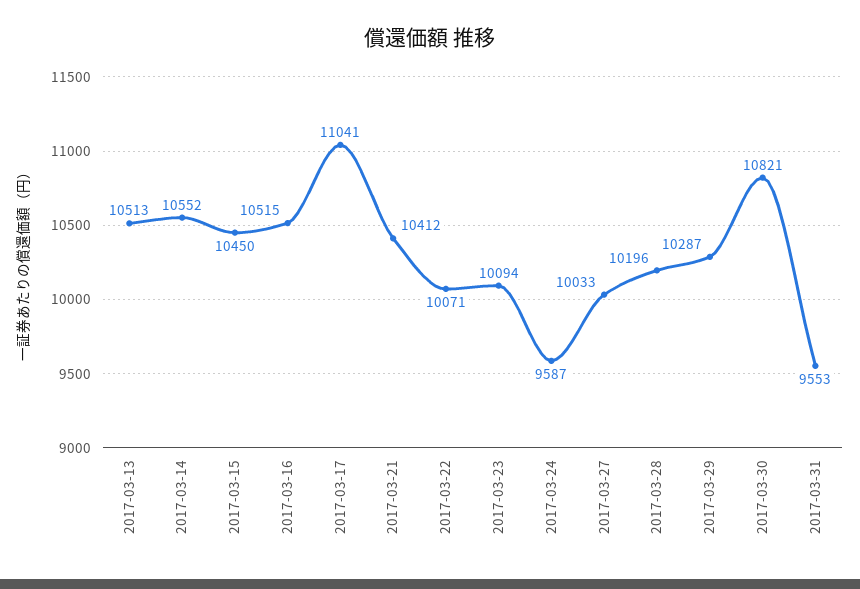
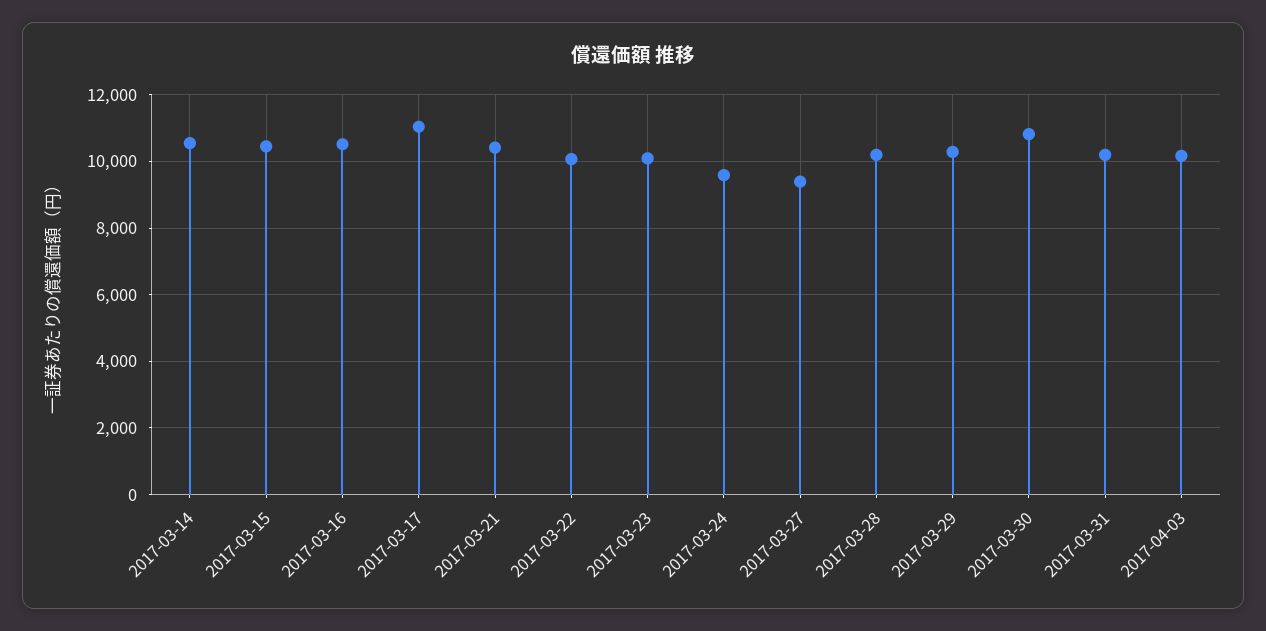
2017-03-13: 10513 -> none
2017-03-27: 10033 -> 9400
2017-03-31: 9553 -> 10200
2017-04-03: none -> 10200

